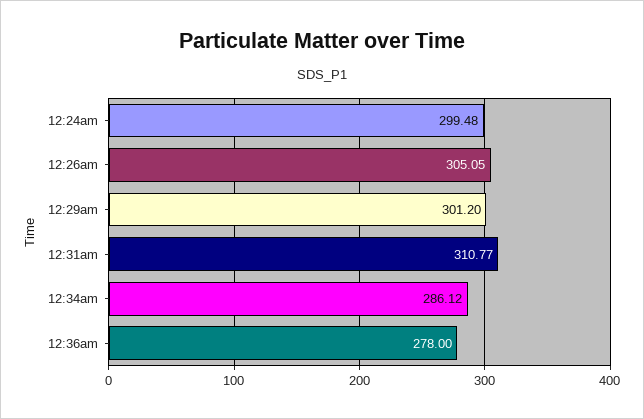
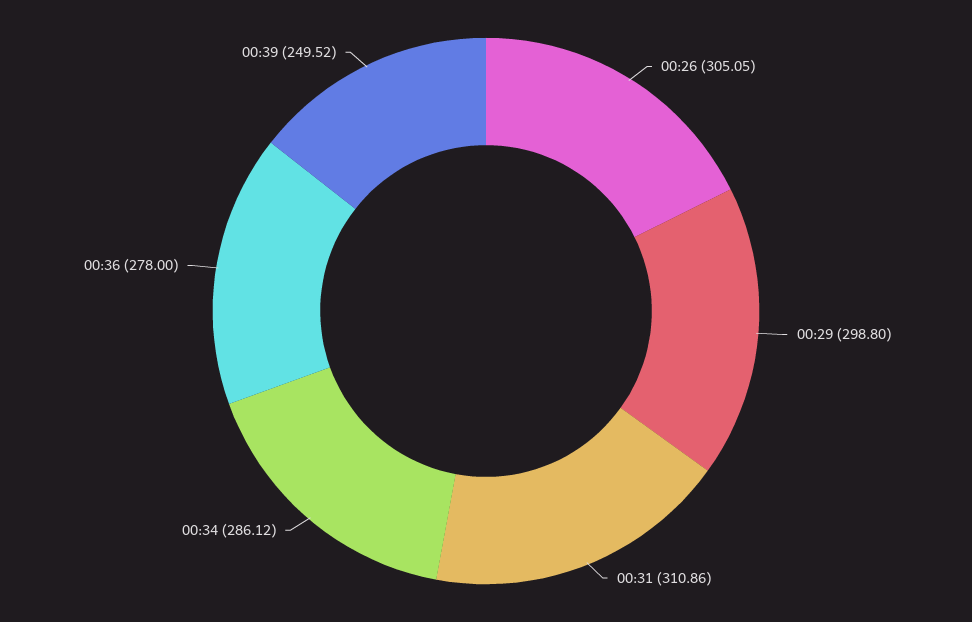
12:24am: 299.48 -> none
12:29am: 301.2 -> 298.8
12:31am: 310.77 -> 310.86
00:39: none -> 249.52

